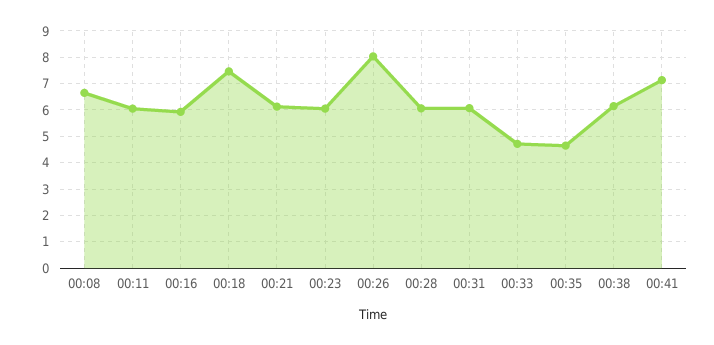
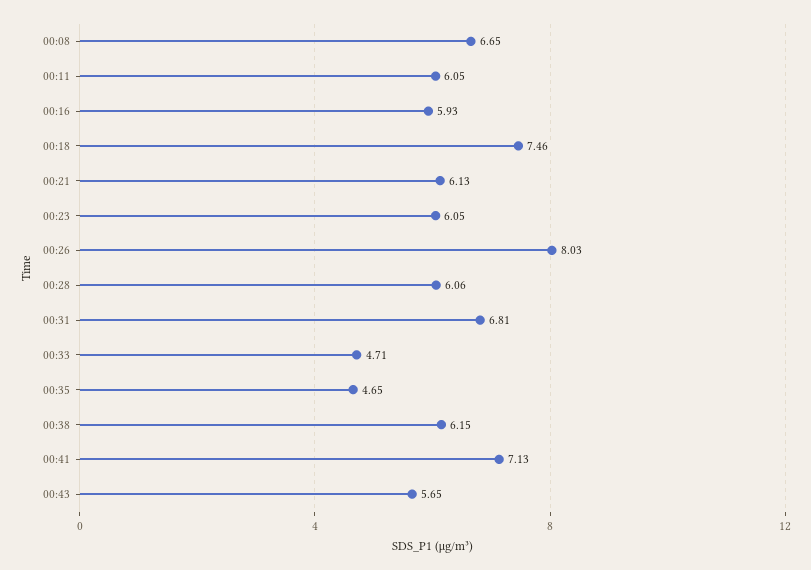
00:31: 6 -> 6.81
00:43: none -> 5.65

